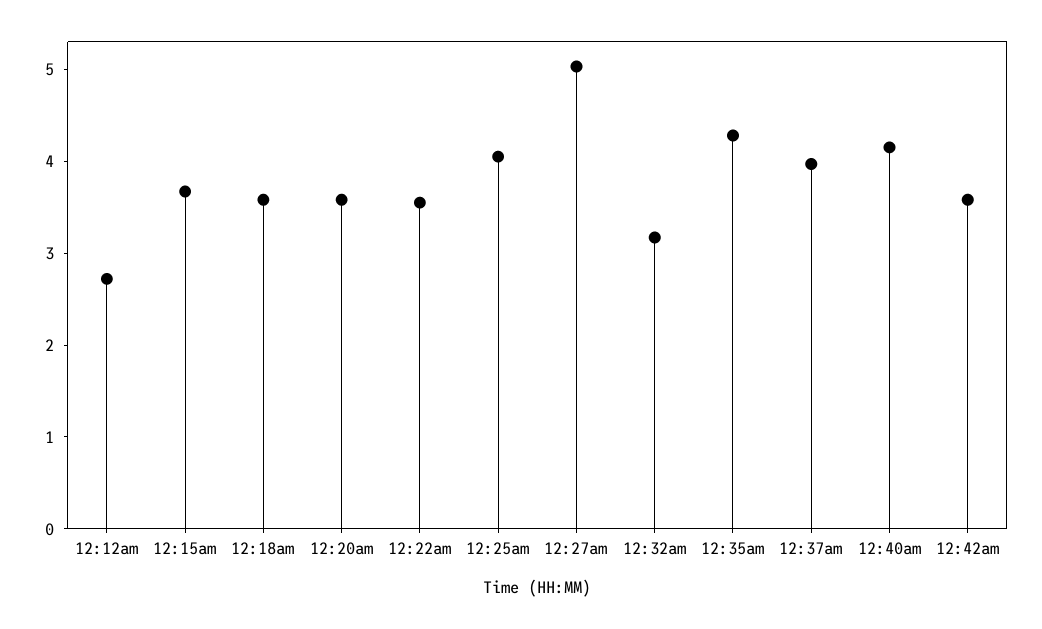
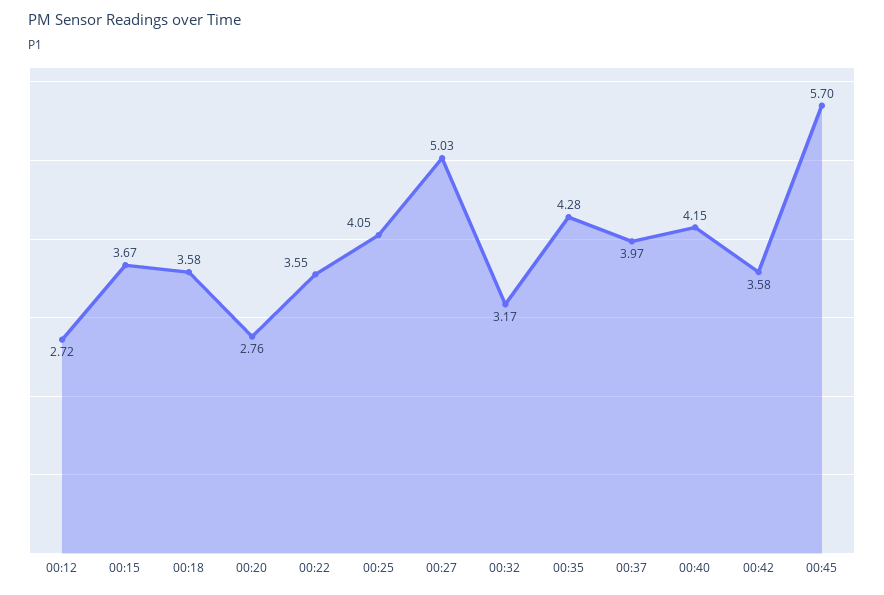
12:20am: 3.6 -> 2.76
00:45: none -> 5.7

